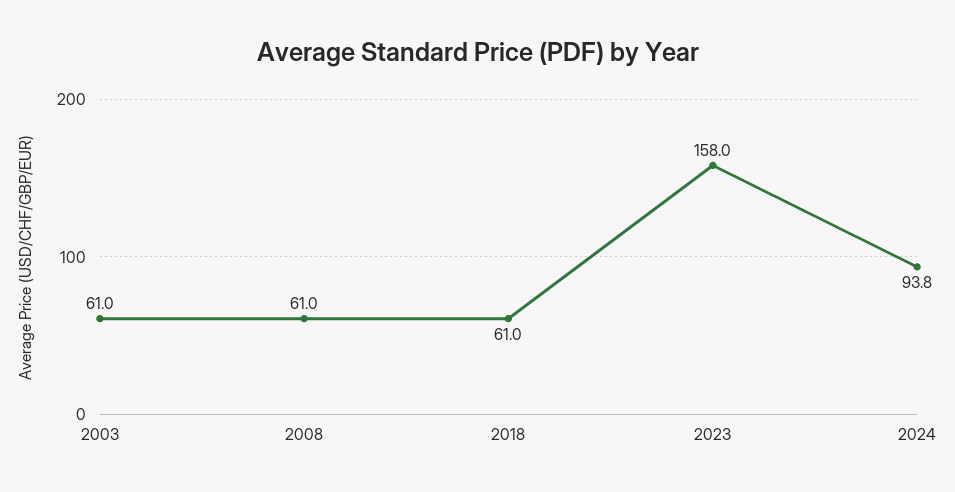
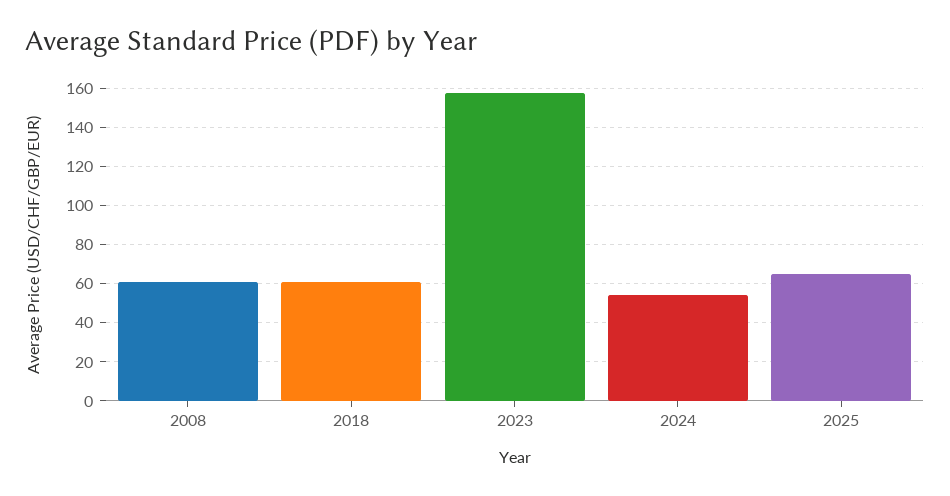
2003: 61 -> none
2024: 93.8 -> 55
2025: none -> 65

